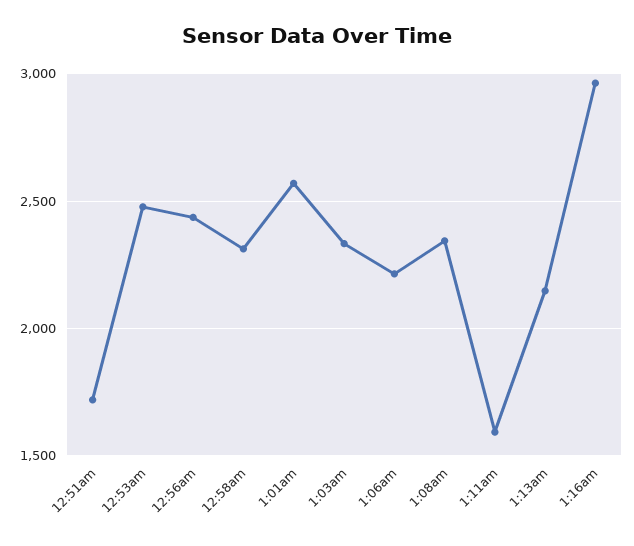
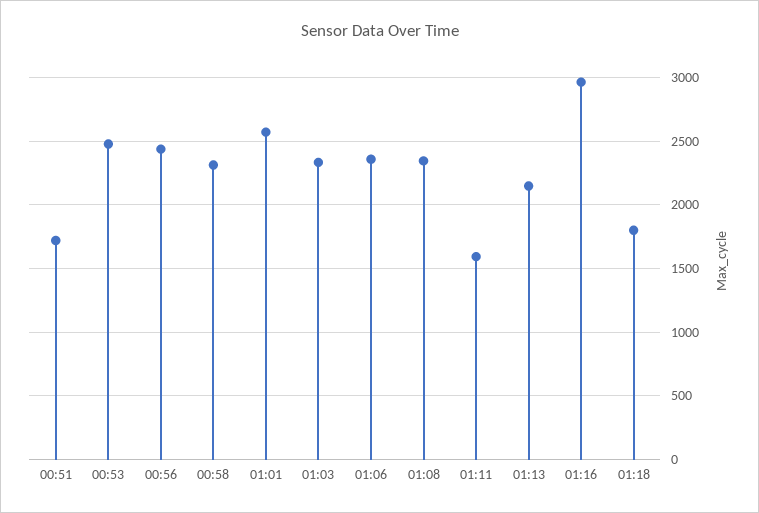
1:06am: 2200 -> 2350
01:18: none -> 1800

